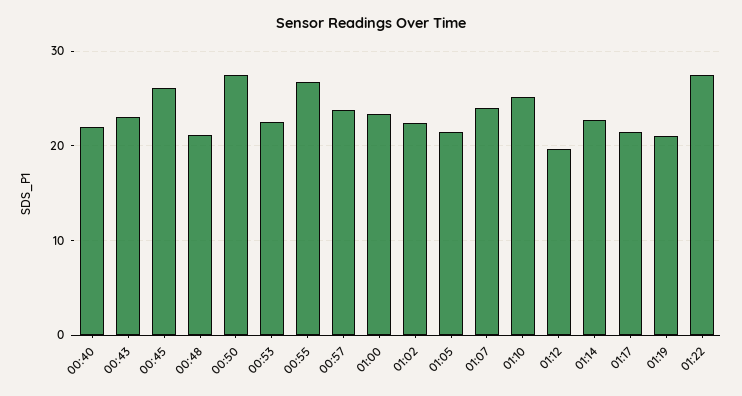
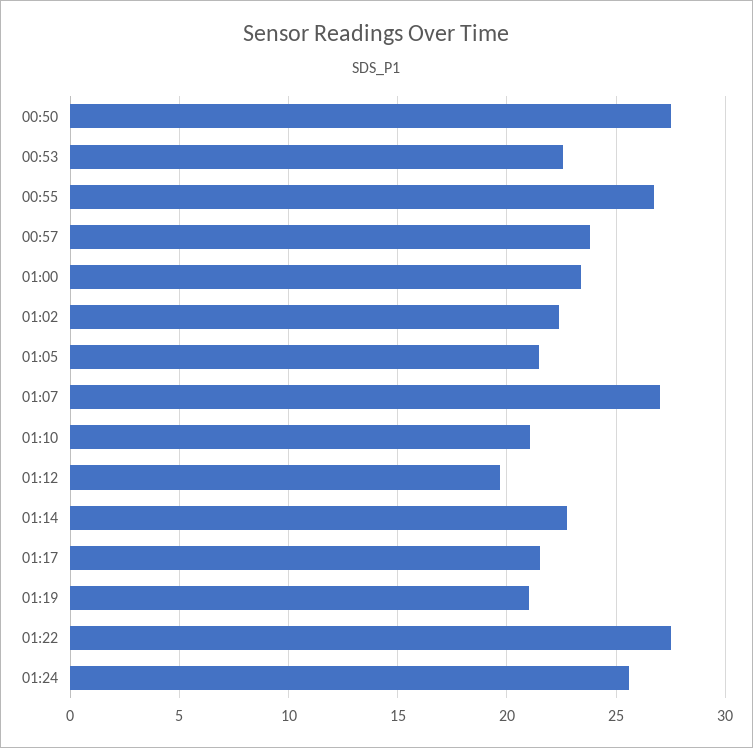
00:40: 22 -> none
00:43: 23 -> none
00:45: 26 -> none
00:48: 21 -> none
01:07: 24 -> 27
01:10: 25 -> 21
01:24: none -> 25.5

